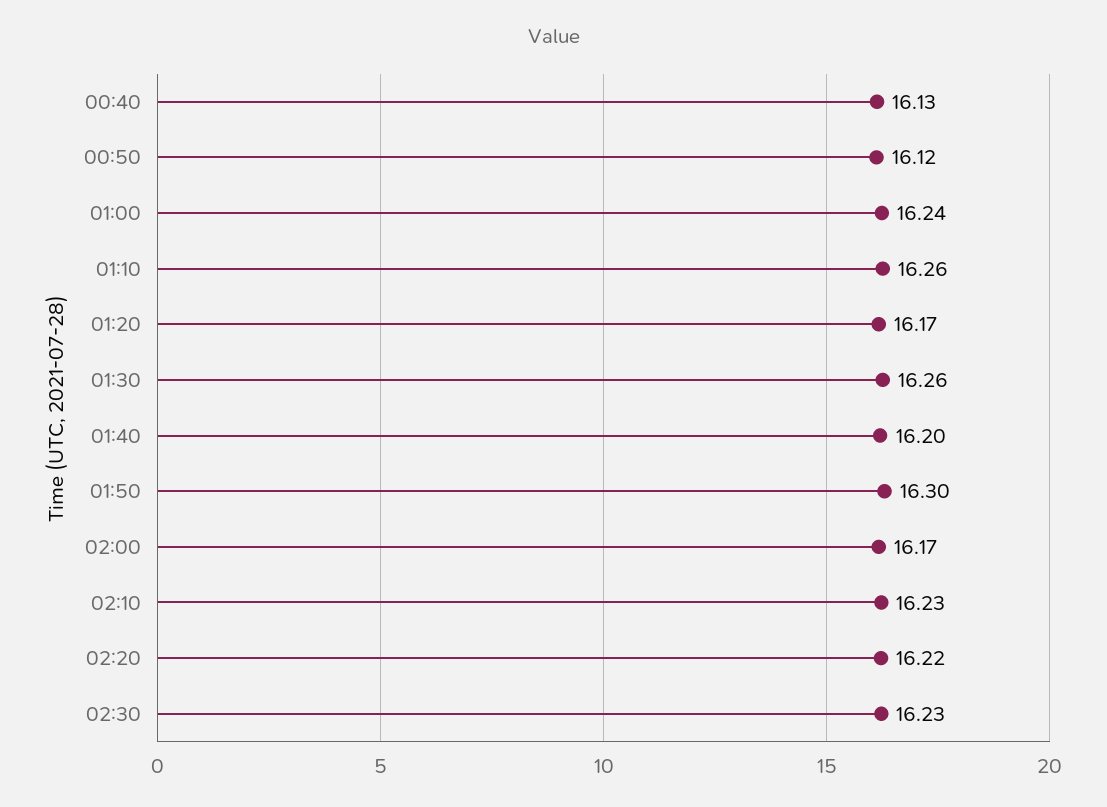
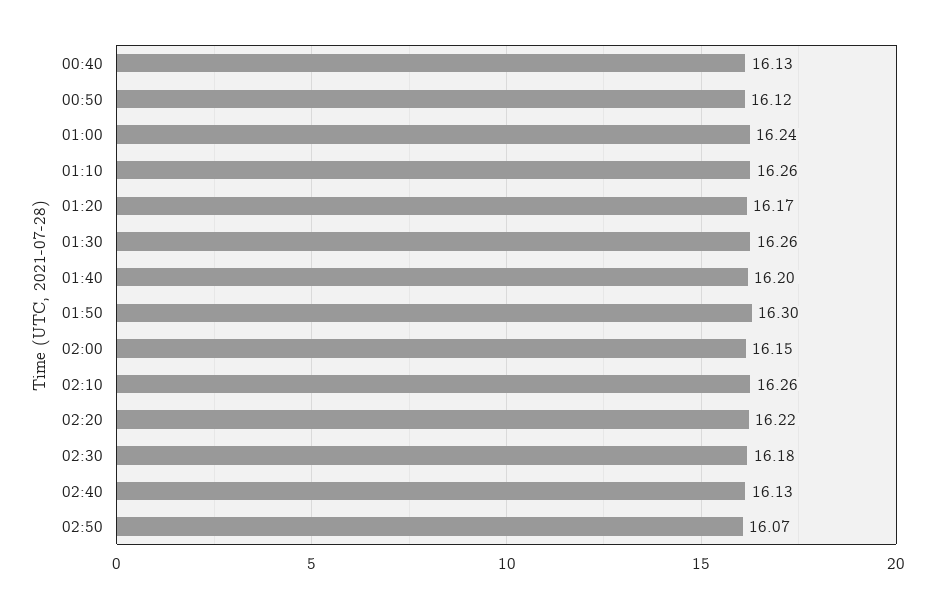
02:00: 16.17 -> 16.15
02:10: 16.23 -> 16.26
02:30: 16.23 -> 16.18
02:40: none -> 16.13
02:50: none -> 16.07

